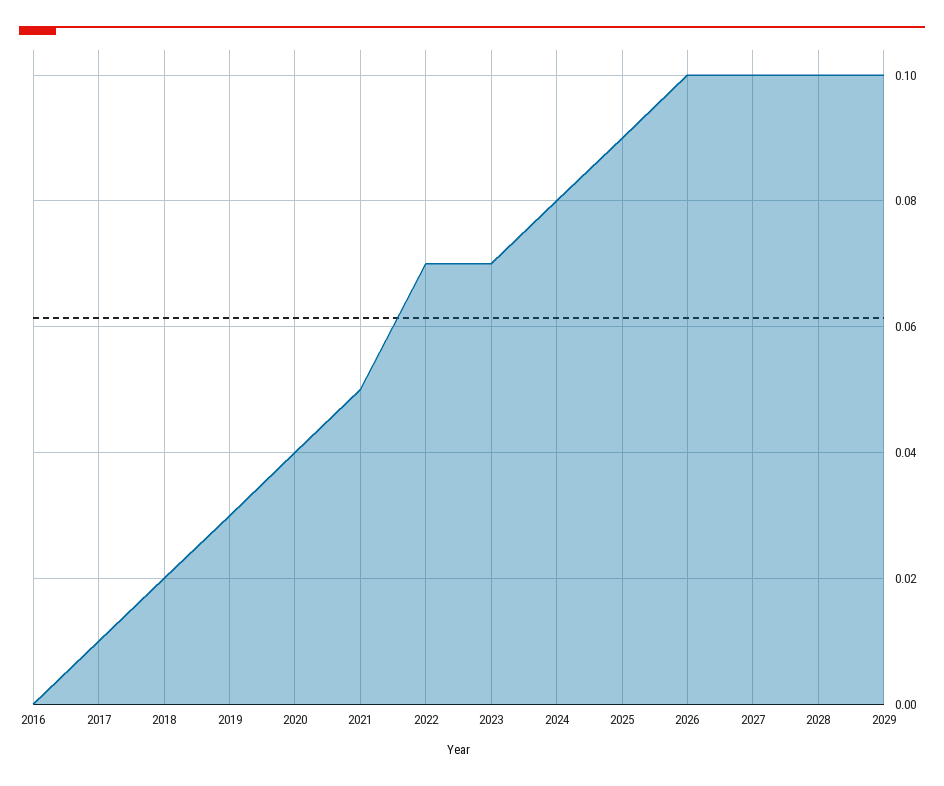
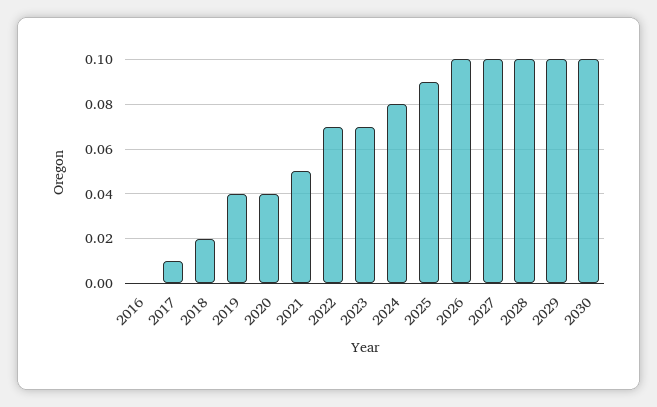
2019: 0.03 -> 0.04
2030: none -> 0.1

